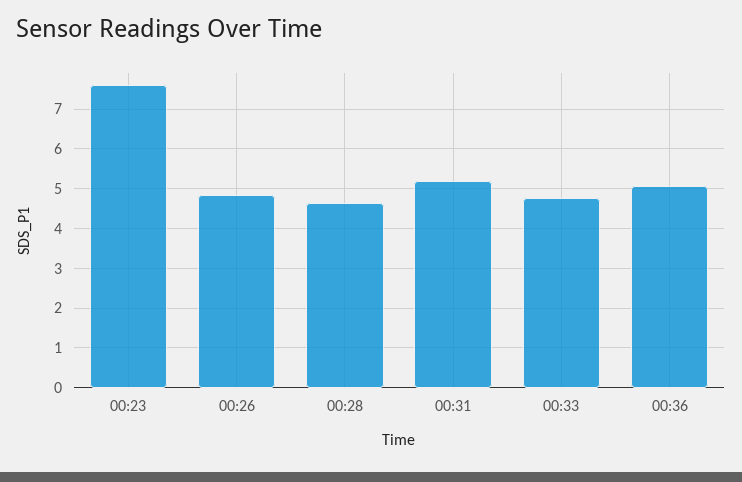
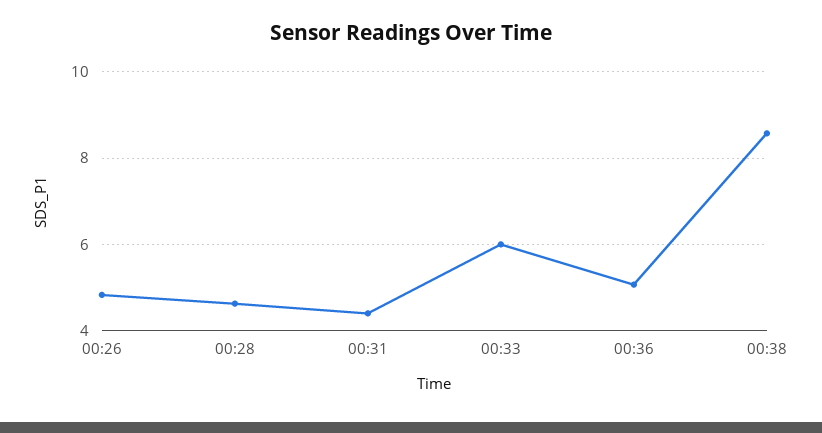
00:23: 7.6 -> none
00:31: 5.2 -> 4.4
00:33: 4.8 -> 6
00:38: none -> 8.6

